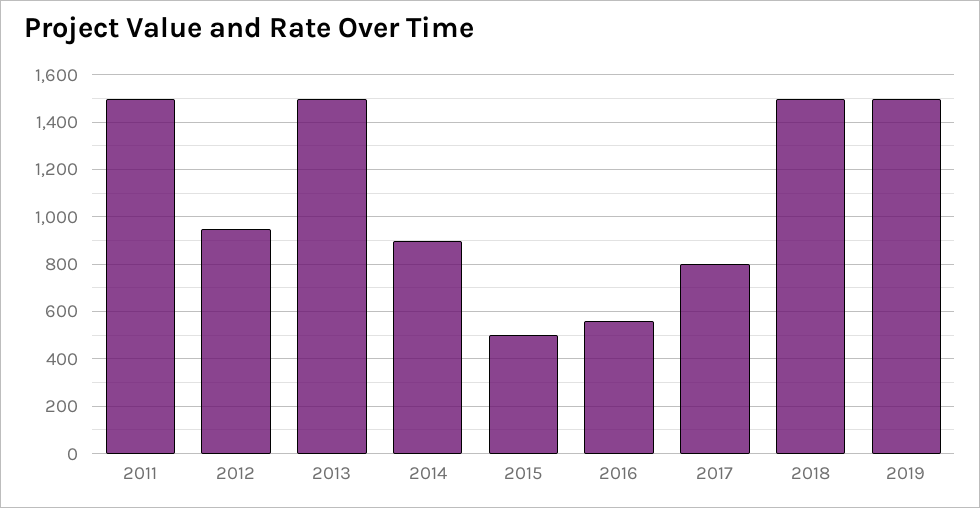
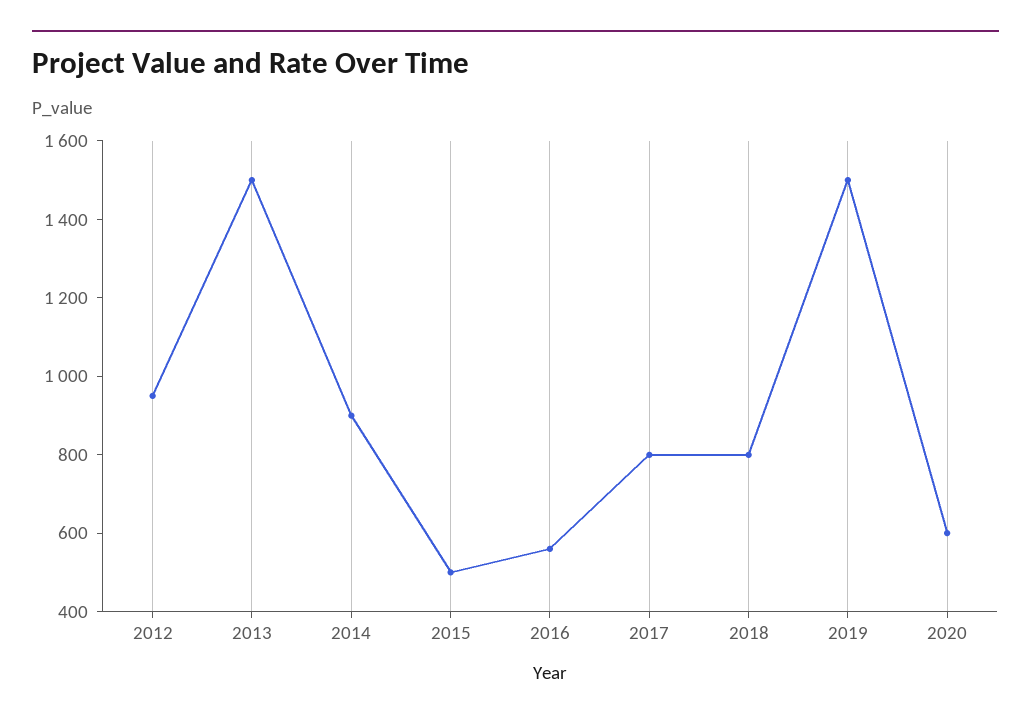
2011: 1500 -> none
2018: 1500 -> 800
2020: none -> 600

